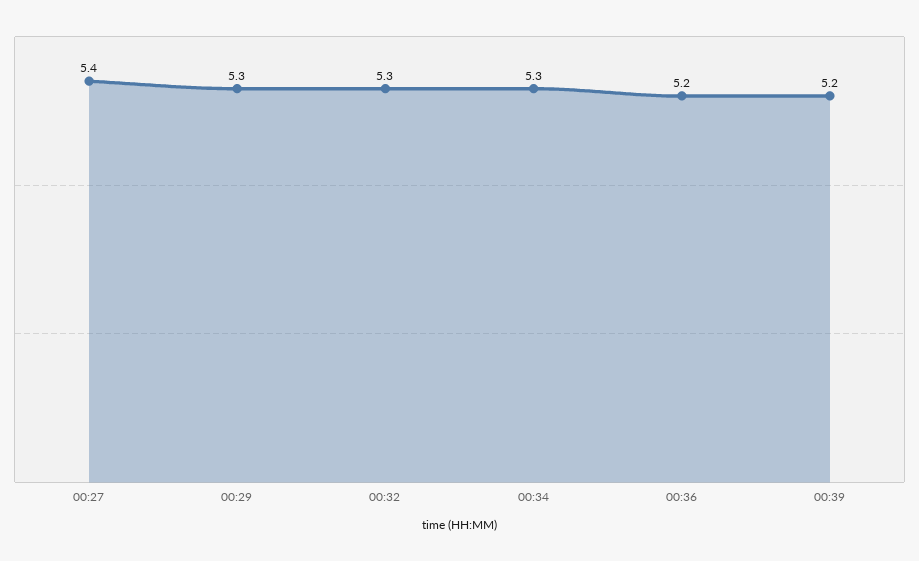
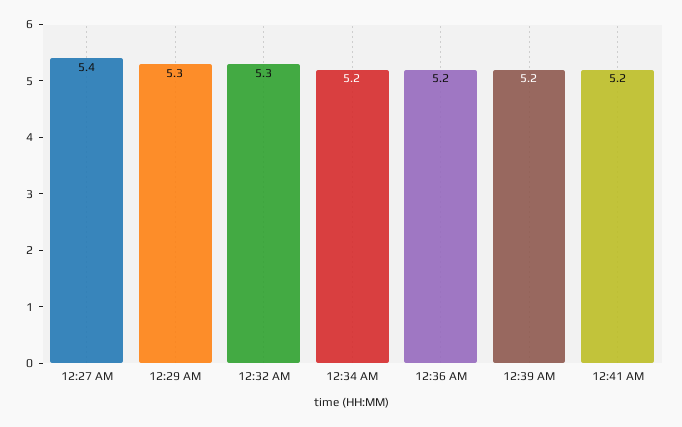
00:34: 5.3 -> 5.2
12:41 AM: none -> 5.2

